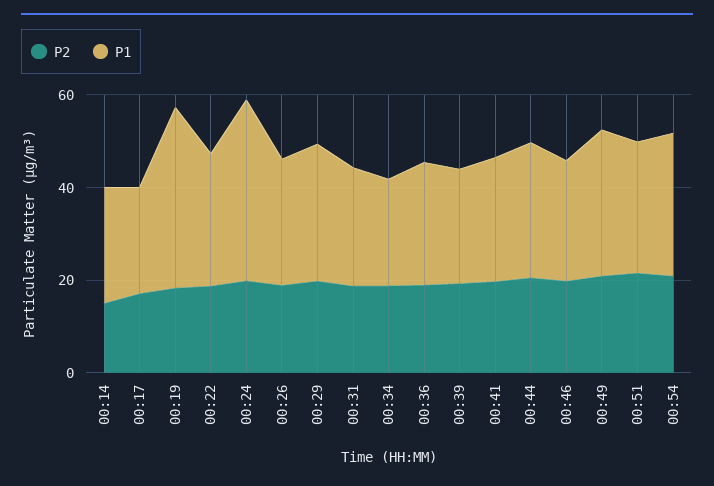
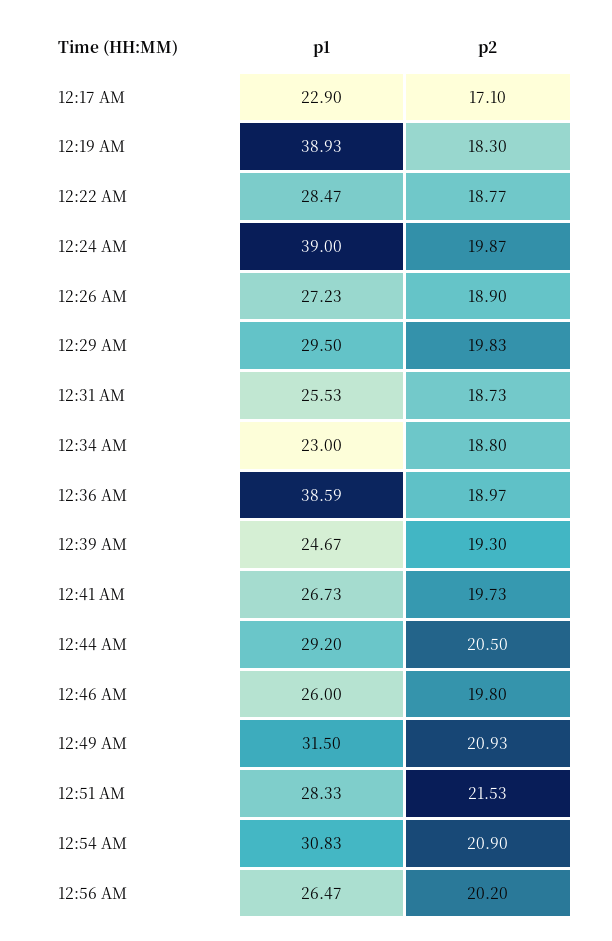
P2, 00:14: 15 -> none
P1, 00:14: 25 -> none
P1, 00:36: 25 -> 38.59
P1, 12:56 AM: none -> 26.47
P2, 12:56 AM: none -> 20.2

